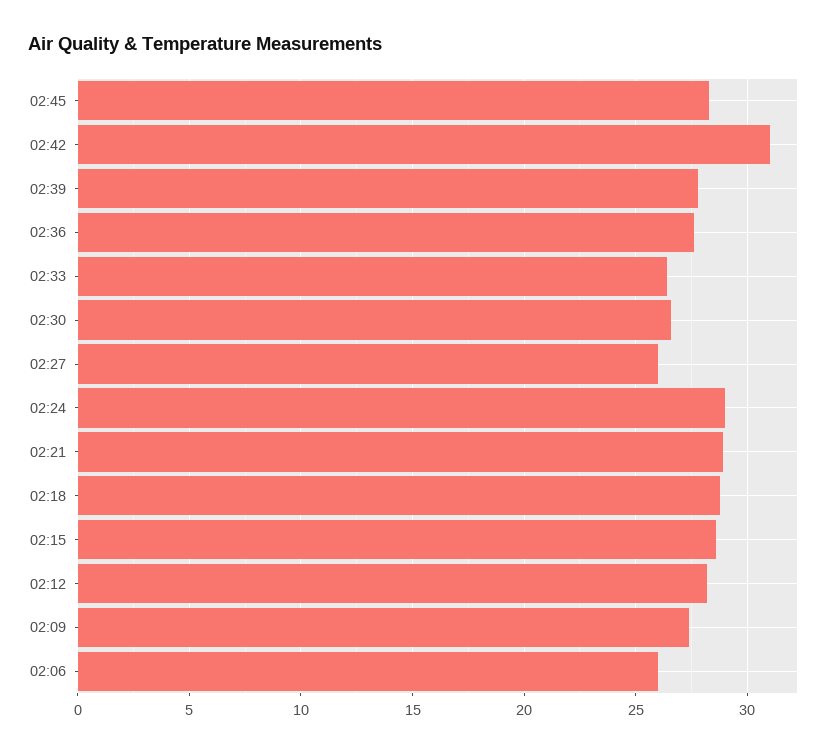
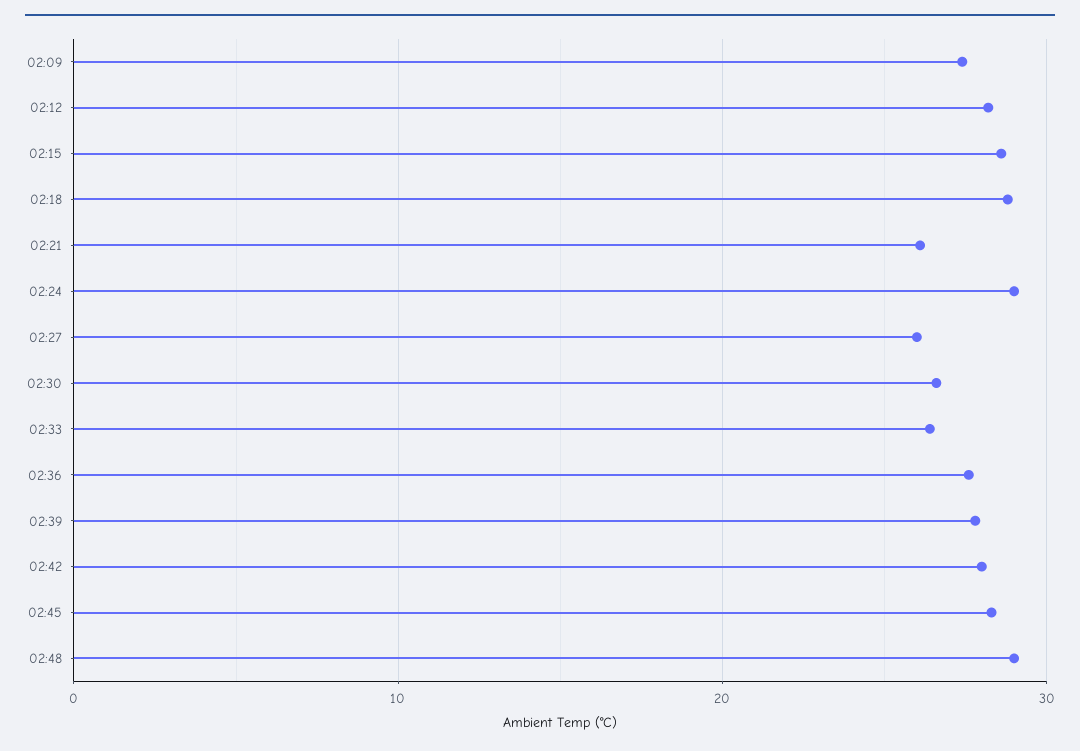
02:42: 31 -> 28
02:21: 29 -> 26
02:06: 26 -> none
02:48: none -> 29

